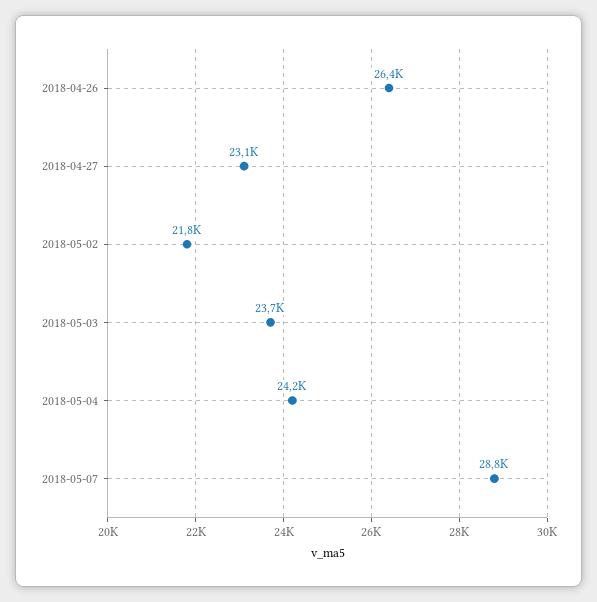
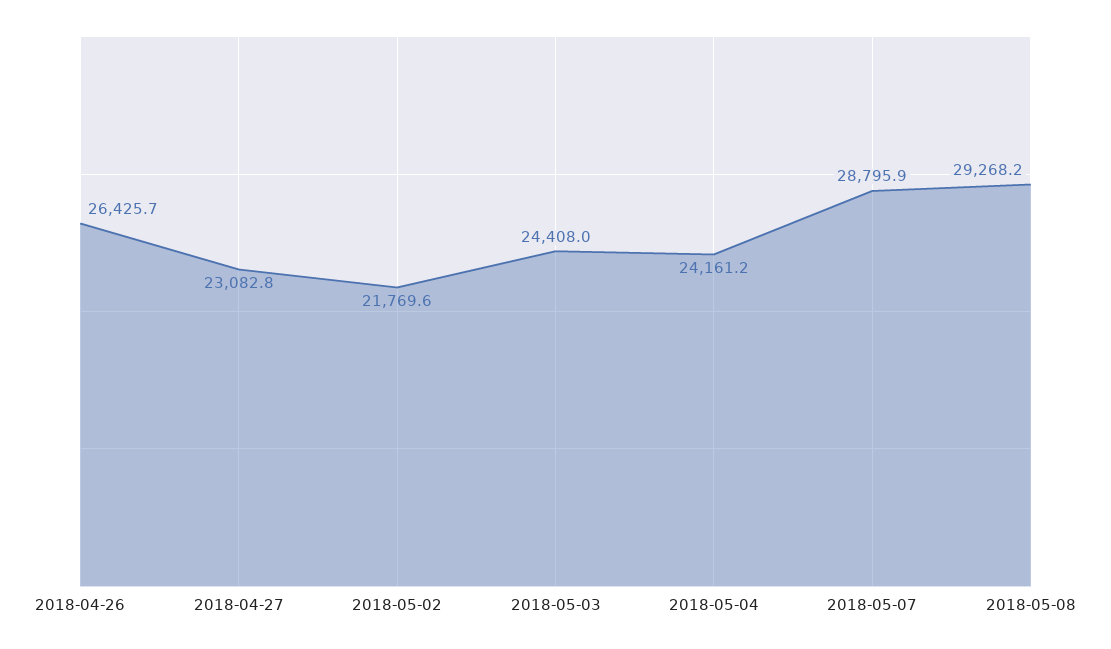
2018-05-03: 23700 -> 24408
2018-05-08: none -> 29268.2

